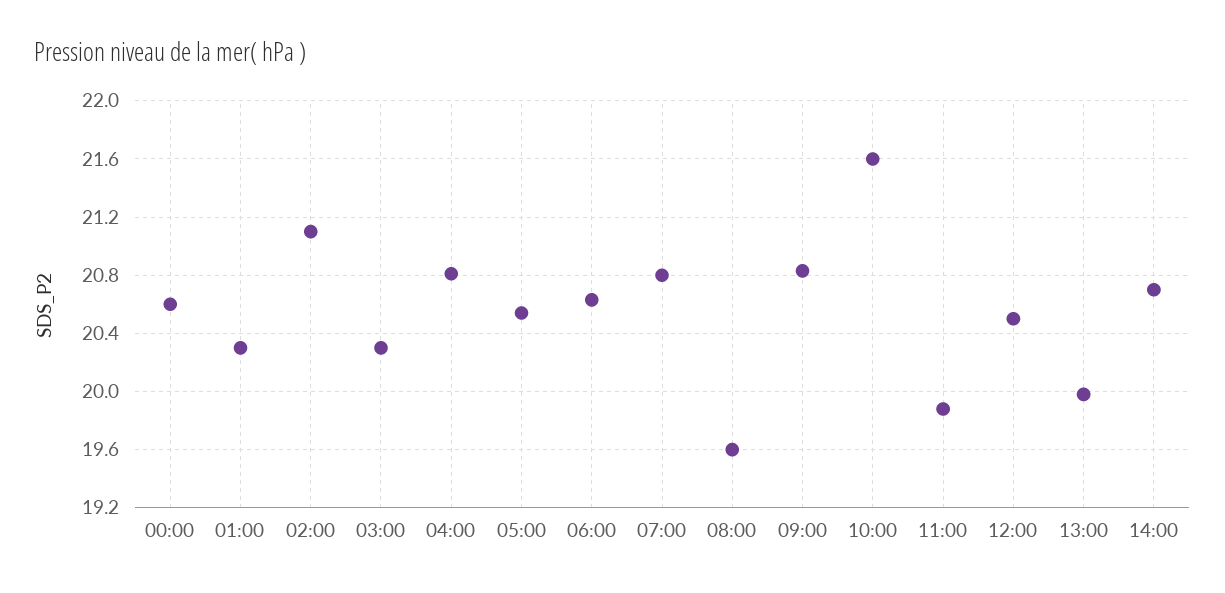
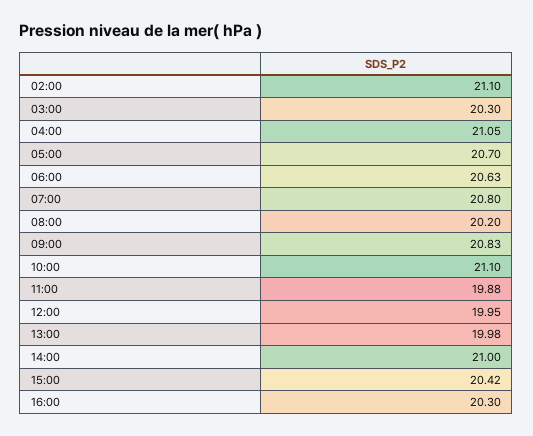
00:00: 20.6 -> none
01:00: 20.3 -> none
04:00: 20.8 -> 21.05
05:00: 20.55 -> 20.7
08:00: 19.6 -> 20.2
10:00: 21.6 -> 21.1
12:00: 20.5 -> 19.95
14:00: 20.7 -> 21
15:00: none -> 20.42
16:00: none -> 20.3

